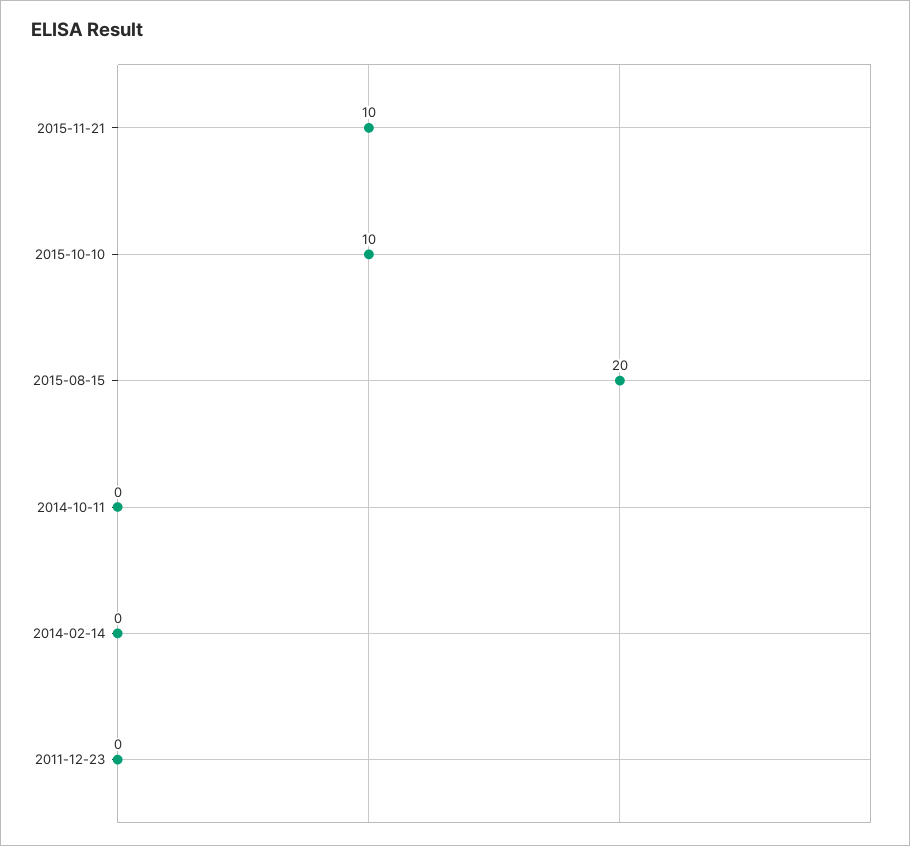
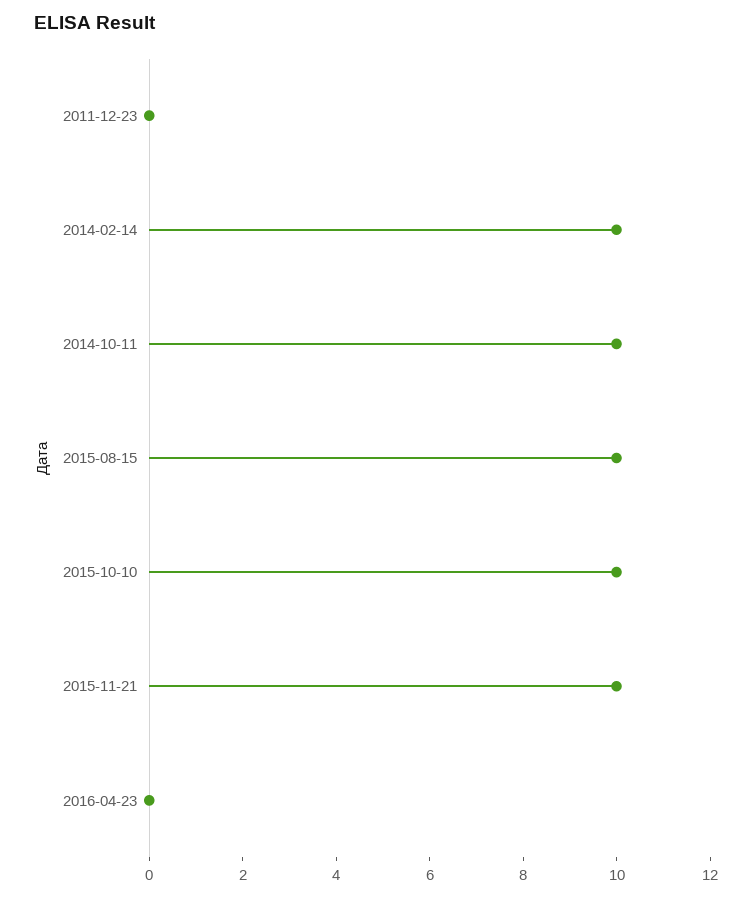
2015-08-15: 20 -> 10
2014-10-11: 0 -> 10
2014-02-14: 0 -> 10
2016-04-23: none -> 0

